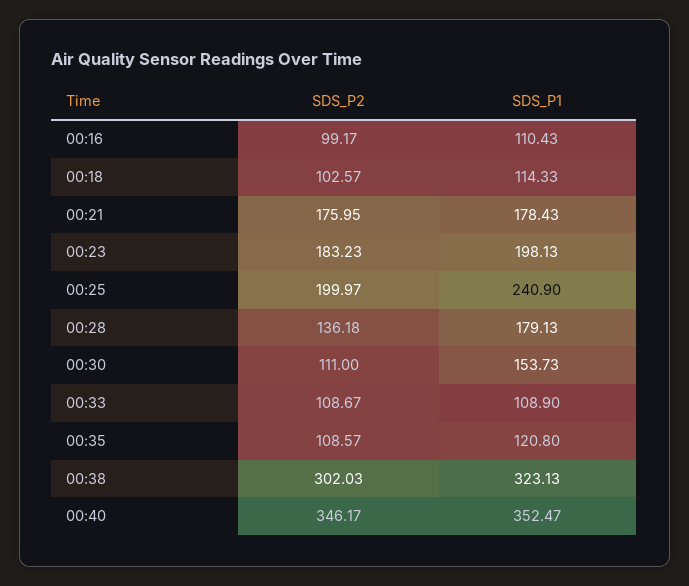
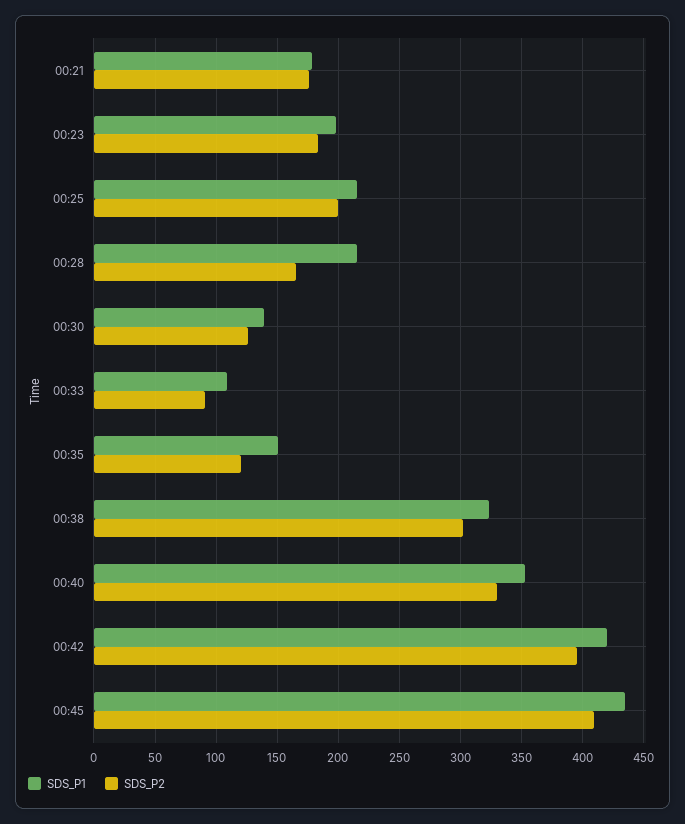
SDS_P2, 00:16: 99.17 -> none
SDS_P1, 00:16: 110.43 -> none
SDS_P2, 00:18: 102.57 -> none
SDS_P1, 00:18: 114.33 -> none
SDS_P1, 00:25: 240.9 -> 215
SDS_P2, 00:28: 136.18 -> 165
SDS_P1, 00:28: 179.13 -> 215
SDS_P2, 00:30: 111 -> 125
SDS_P1, 00:30: 153.73 -> 140
SDS_P2, 00:33: 108.67 -> 90
SDS_P2, 00:35: 108.57 -> 120
SDS_P1, 00:35: 120.8 -> 150
SDS_P2, 00:40: 346.17 -> 330
SDS_P1, 00:42: none -> 420
SDS_P2, 00:42: none -> 395
SDS_P1, 00:45: none -> 435
SDS_P2, 00:45: none -> 410

